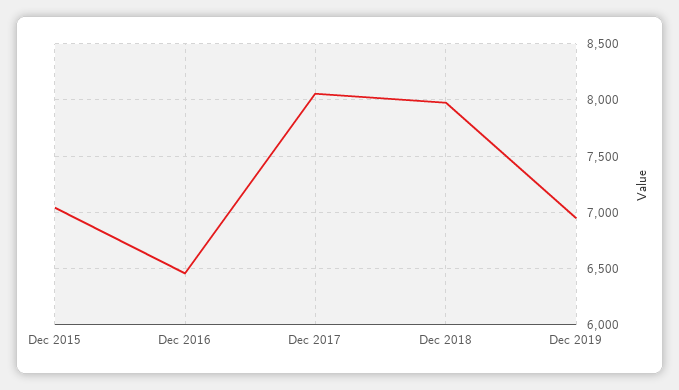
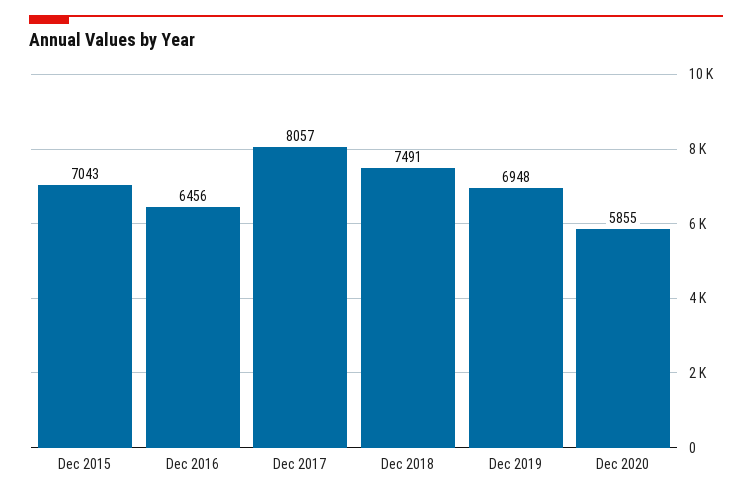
Dec 2018: 8000 -> 7491
Dec 2020: none -> 5855

